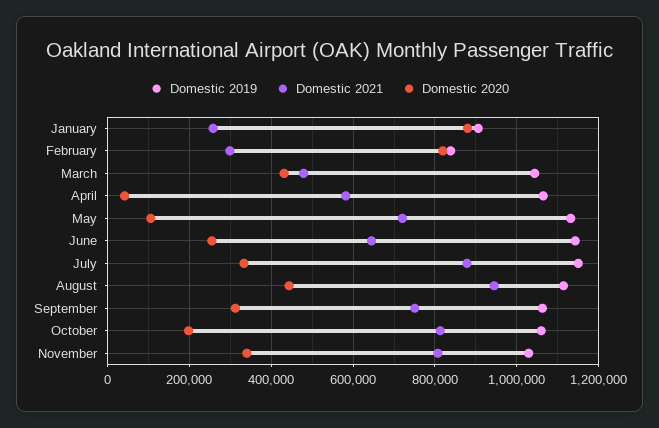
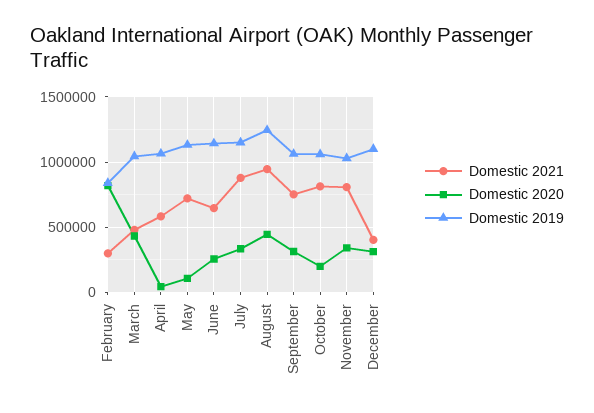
Domestic 2019, January: 900000 -> none
Domestic 2021, January: 260000 -> none
Domestic 2020, January: 880000 -> none
Domestic 2019, August: 1120000 -> 1250000
Domestic 2021, December: none -> 400000
Domestic 2020, December: none -> 300000
Domestic 2019, December: none -> 1100000

